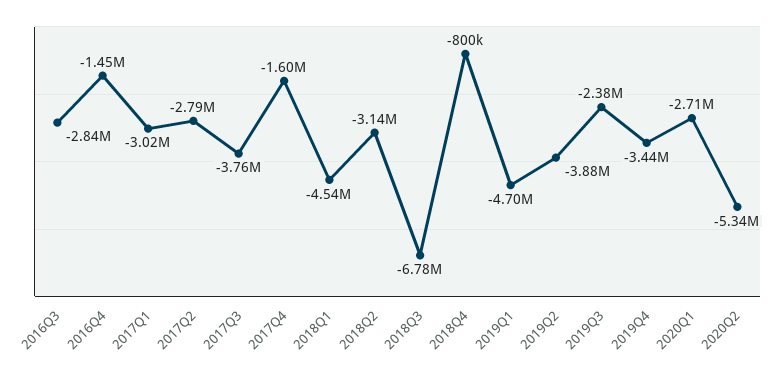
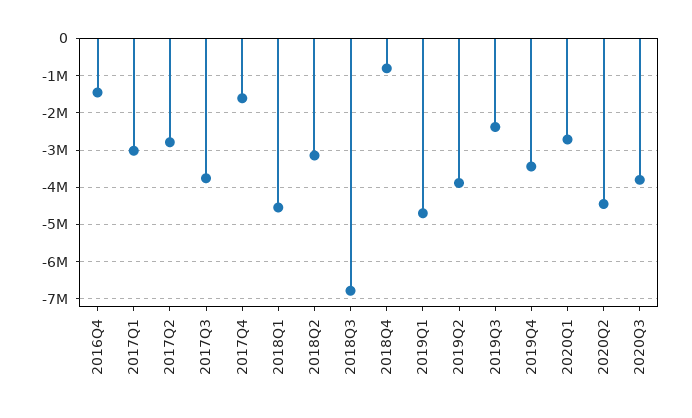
2016Q3: -2840000 -> none
2020Q2: -5340000 -> -4400000
2020Q3: none -> -3800000

